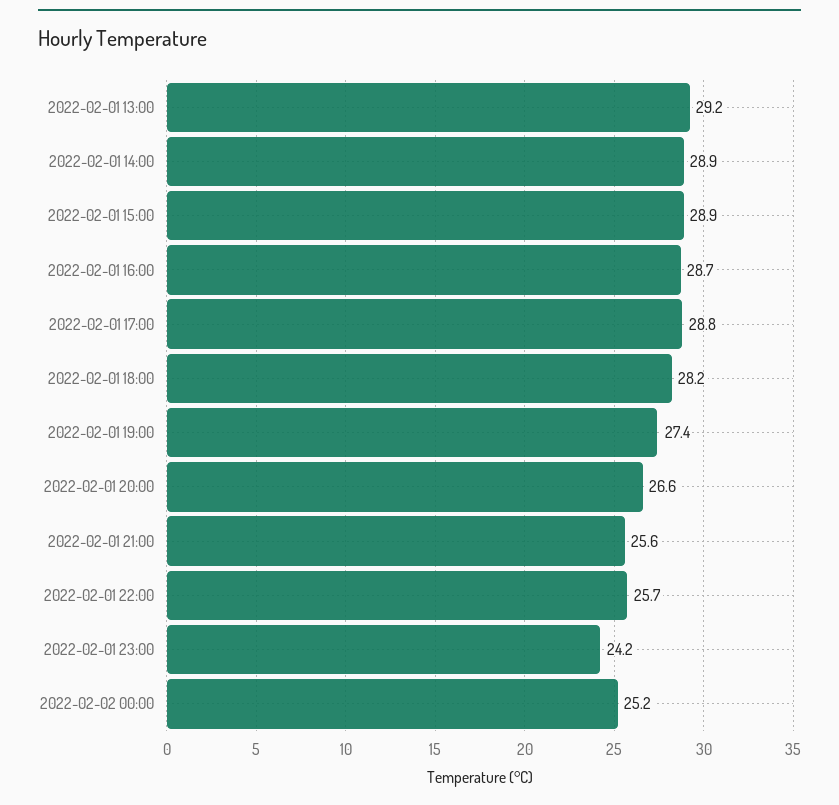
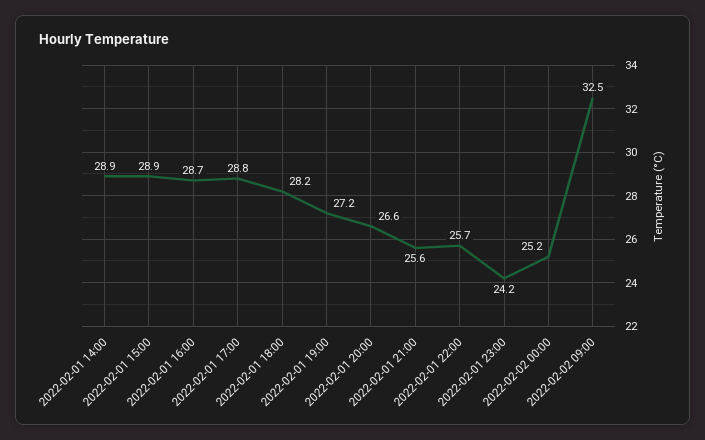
2022-02-01 13:00: 29.2 -> none
2022-02-01 19:00: 27.4 -> 27.2
2022-02-02 09:00: none -> 32.5

